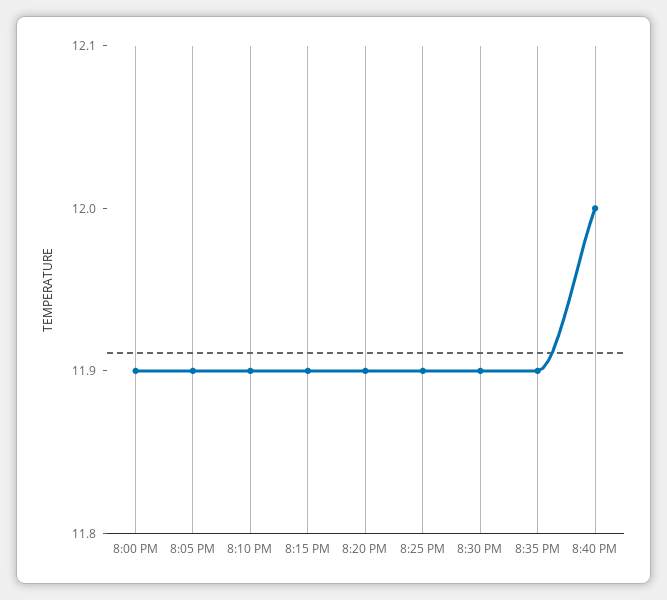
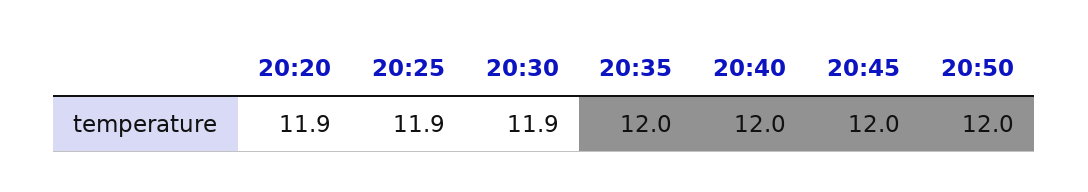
8:00 PM: 11.9 -> none
8:05 PM: 11.9 -> none
8:10 PM: 11.9 -> none
8:15 PM: 11.9 -> none
8:35 PM: 11.9 -> 12
20:45: none -> 12
20:50: none -> 12

